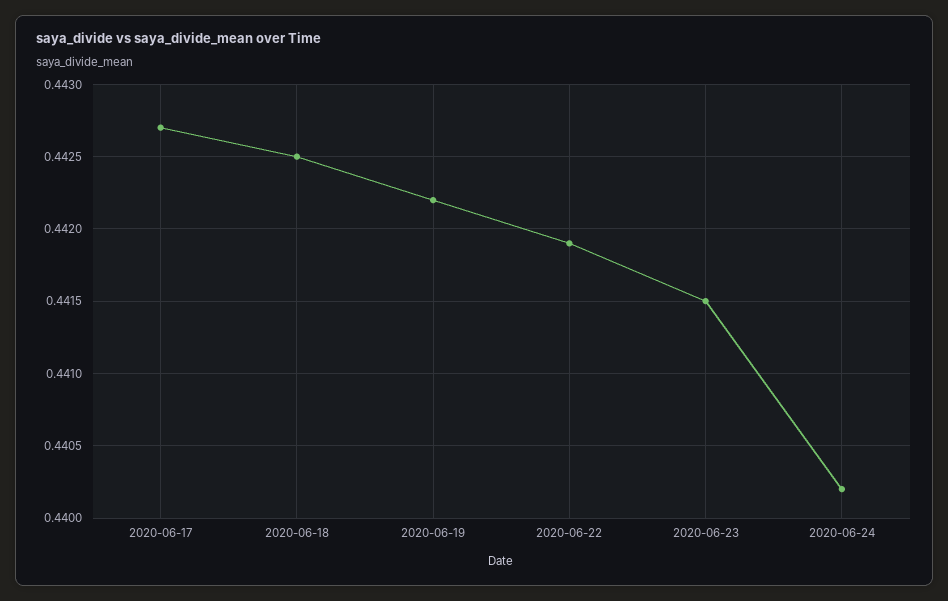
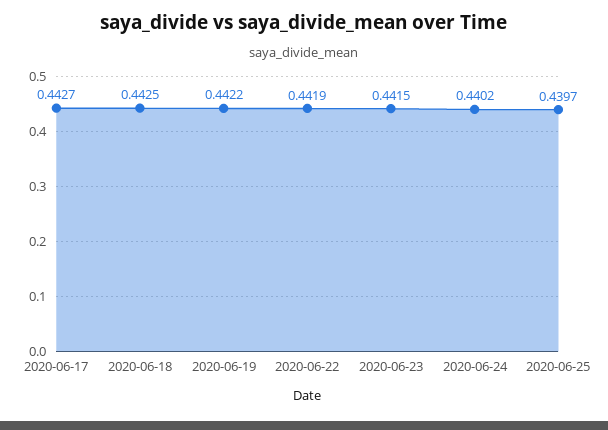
2020-06-25: none -> 0.4397

